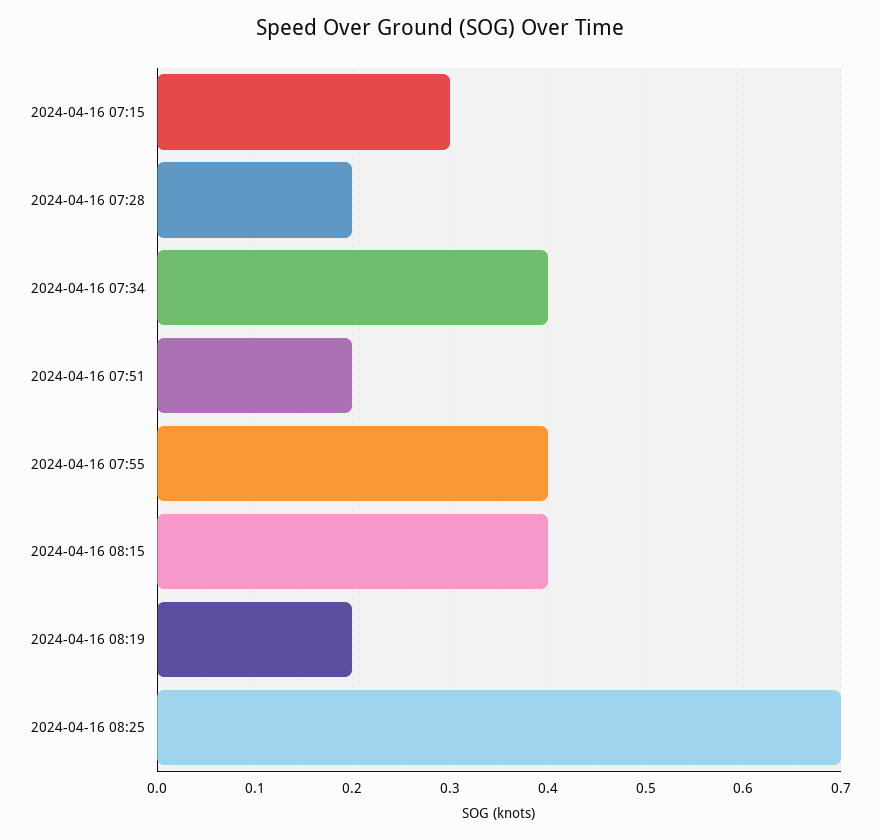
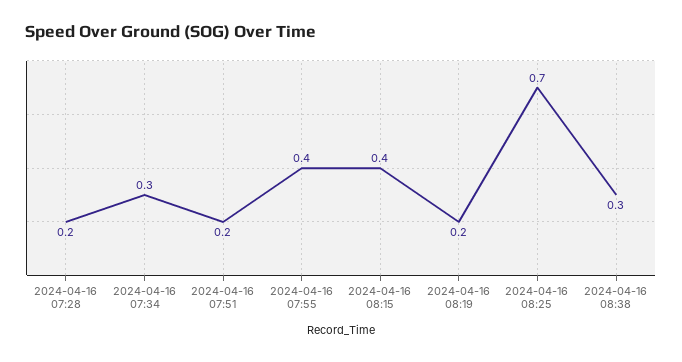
2024-04-16 07:15: 0.3 -> none
2024-04-16 07:34: 0.4 -> 0.3
2024-04-16 08:38: none -> 0.3

